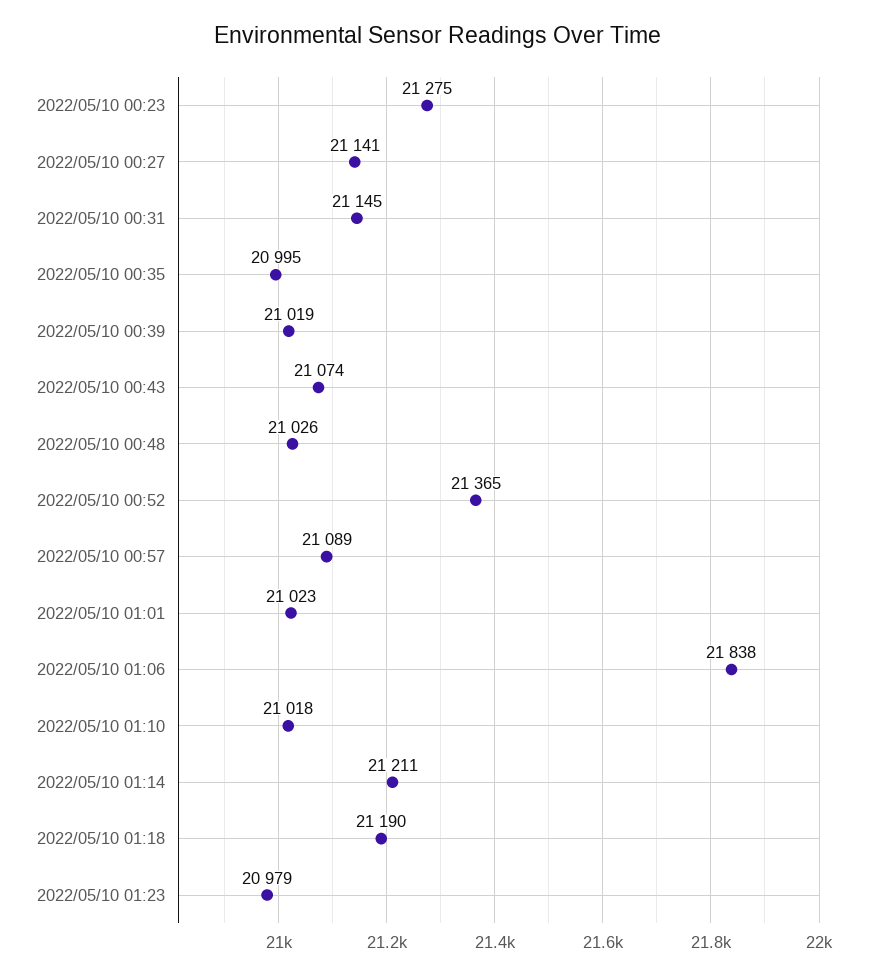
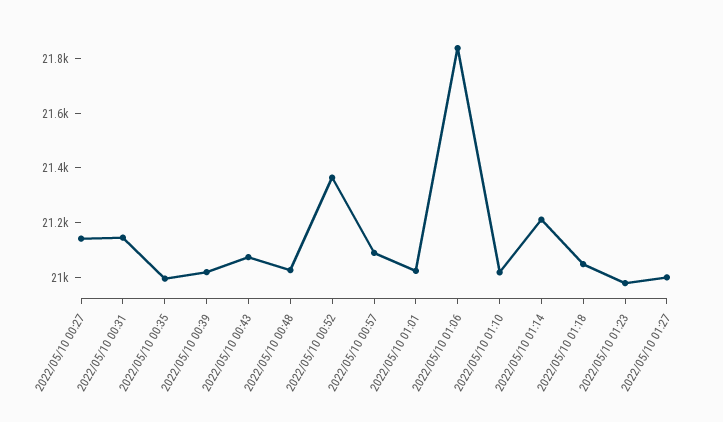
2022/05/10 00:23: 21275 -> none
2022/05/10 01:18: 21190 -> 21050
2022/05/10 01:27: none -> 21000

